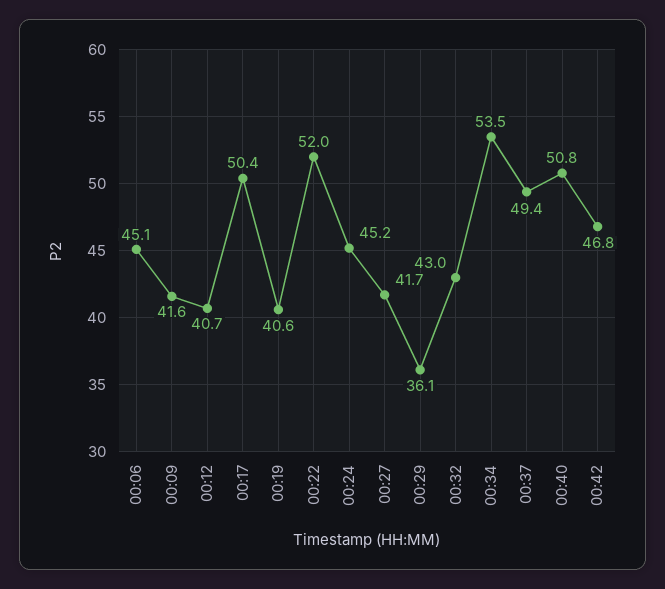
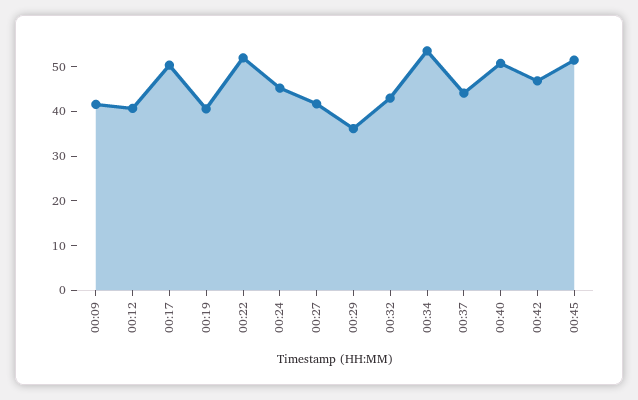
00:06: 45.1 -> none
00:37: 49.4 -> 44
00:45: none -> 52

